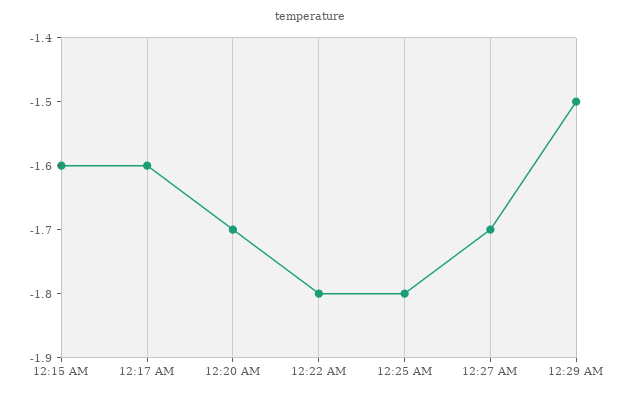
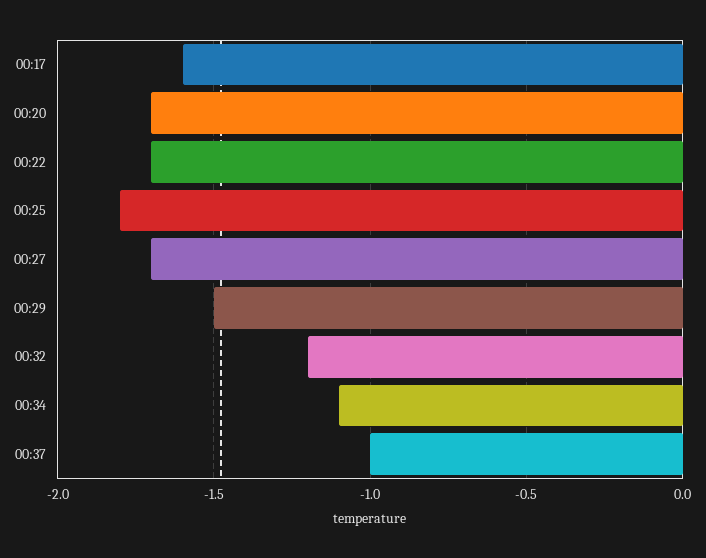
12:15 AM: -1.6 -> none
12:22 AM: -1.8 -> -1.7
00:32: none -> -1.2
00:34: none -> -1.1
00:37: none -> -1

